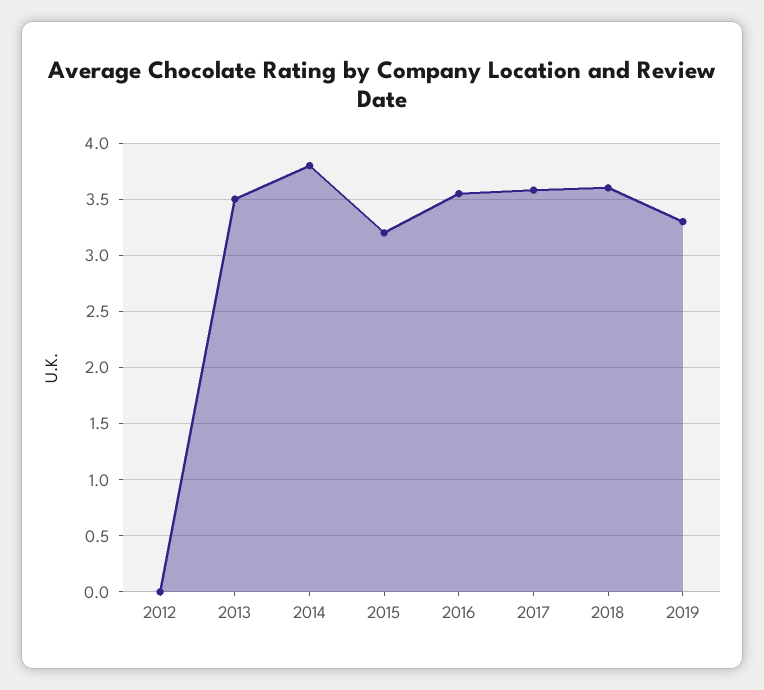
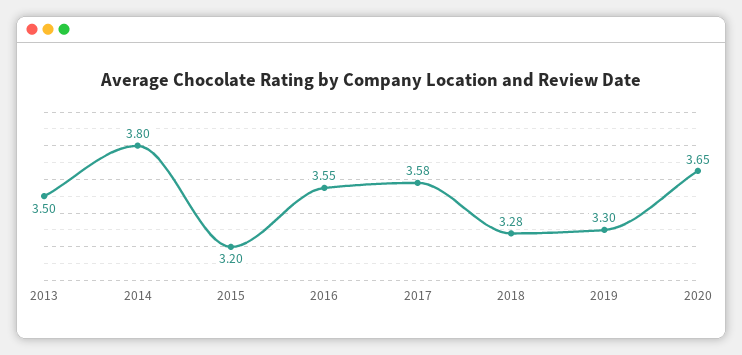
2012: 0 -> none
2018: 3.6 -> 3.28
2020: none -> 3.65

